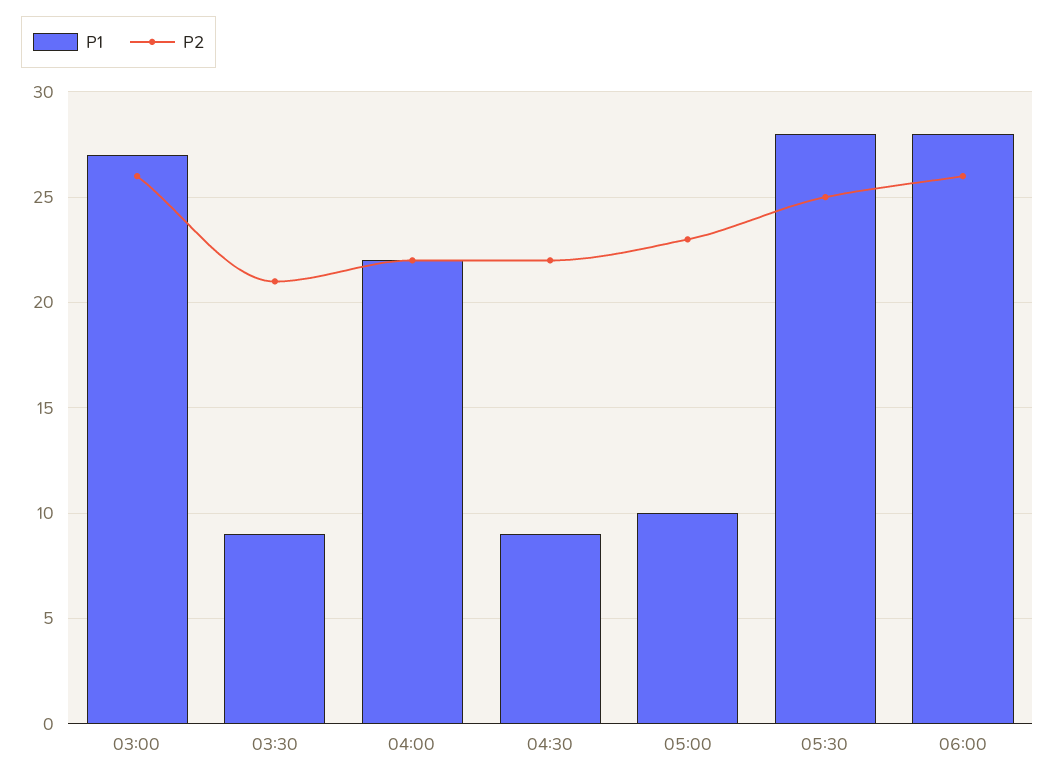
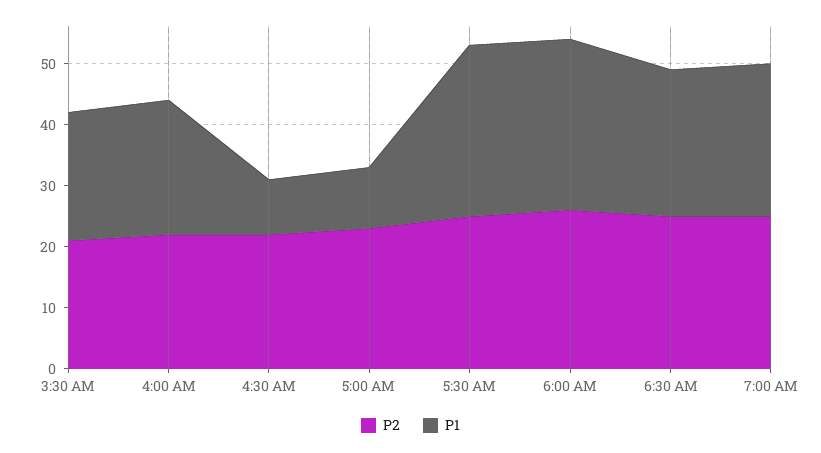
P1, 03:00: 27 -> none
P2, 03:00: 26 -> none
P1, 03:30: 9 -> 20
P2, 6:30 AM: none -> 25
P1, 6:30 AM: none -> 25
P2, 7:00 AM: none -> 25
P1, 7:00 AM: none -> 25

